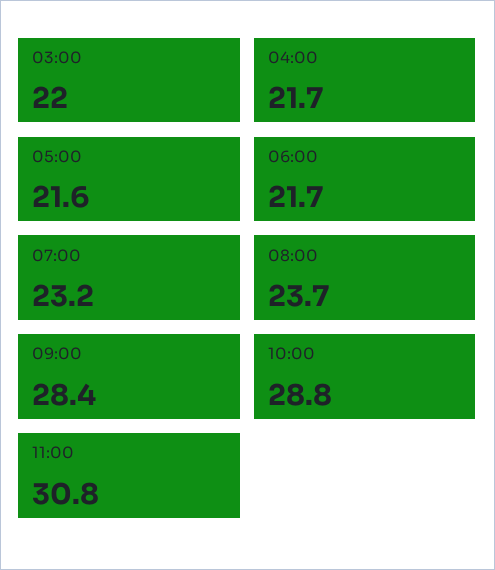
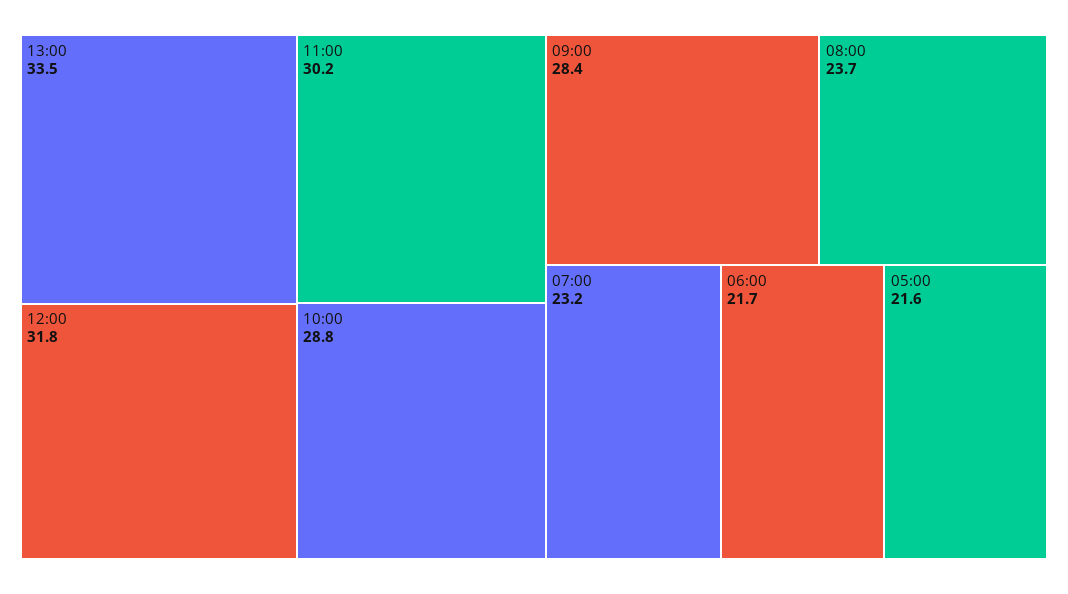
03:00: 22 -> none
04:00: 21.7 -> none
11:00: 30.8 -> 30.2
13:00: none -> 33.5
12:00: none -> 31.8

